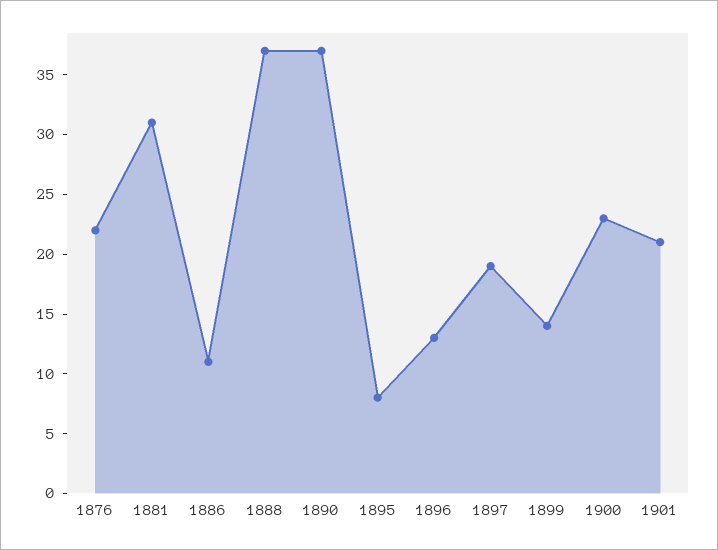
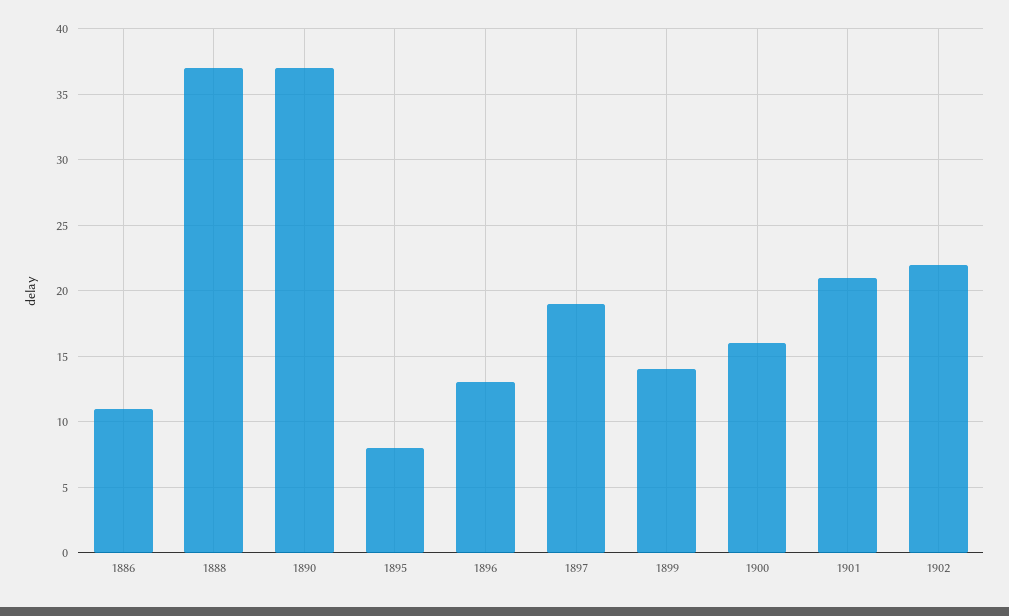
1876: 22 -> none
1881: 31 -> none
1900: 23 -> 16
1902: none -> 22

